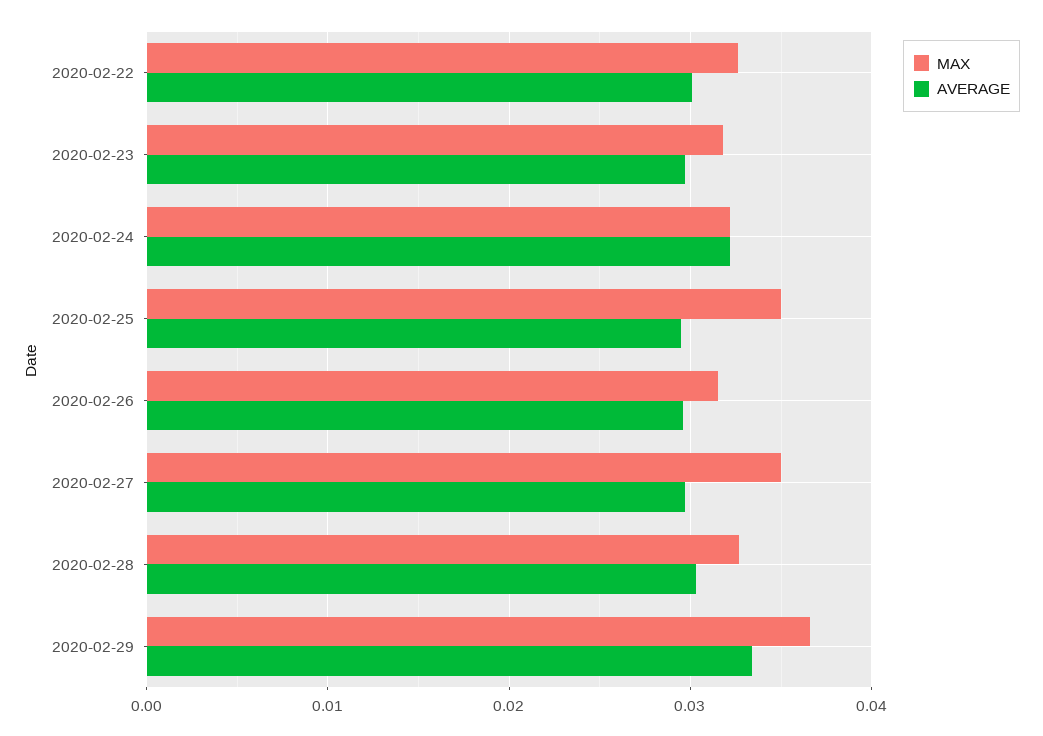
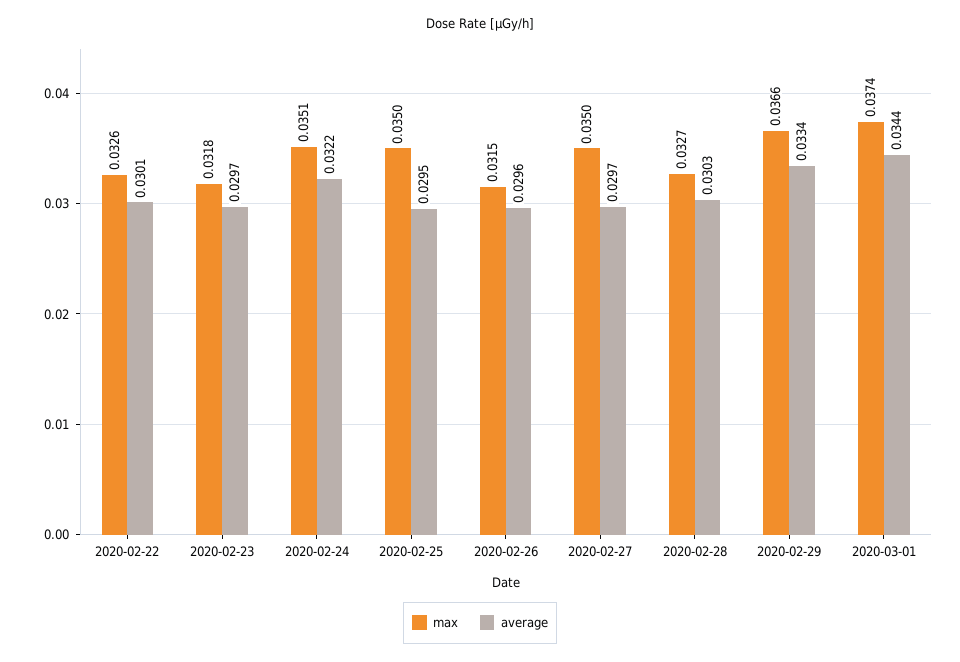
MAX, 2020-02-24: 0.032 -> 0.0351
MAX, 2020-03-01: none -> 0.0374
AVERAGE, 2020-03-01: none -> 0.0344

